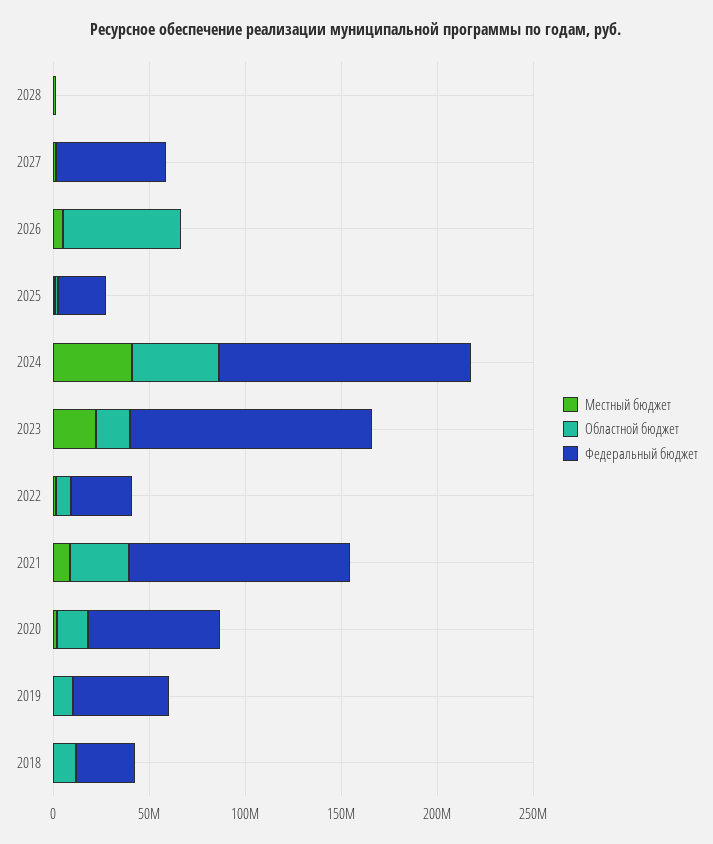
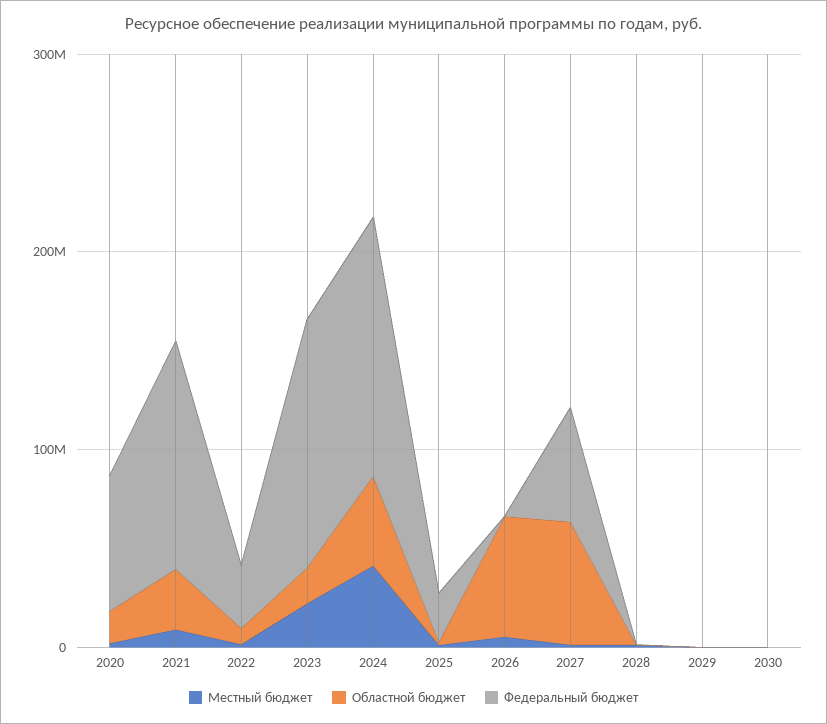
Областной бюджет, 2027: 0 -> 60000000
Местный бюджет, 2019: 0 -> none
Областной бюджет, 2019: 10000000 -> none
Федеральный бюджет, 2019: 50000000 -> none
Местный бюджет, 2018: 0 -> none
Областной бюджет, 2018: 10000000 -> none
Федеральный бюджет, 2018: 30000000 -> none
Местный бюджет, 2029: none -> 0
Областной бюджет, 2029: none -> 0
Федеральный бюджет, 2029: none -> 0
Местный бюджет, 2030: none -> 0
Областной бюджет, 2030: none -> 0
Федеральный бюджет, 2030: none -> 0

